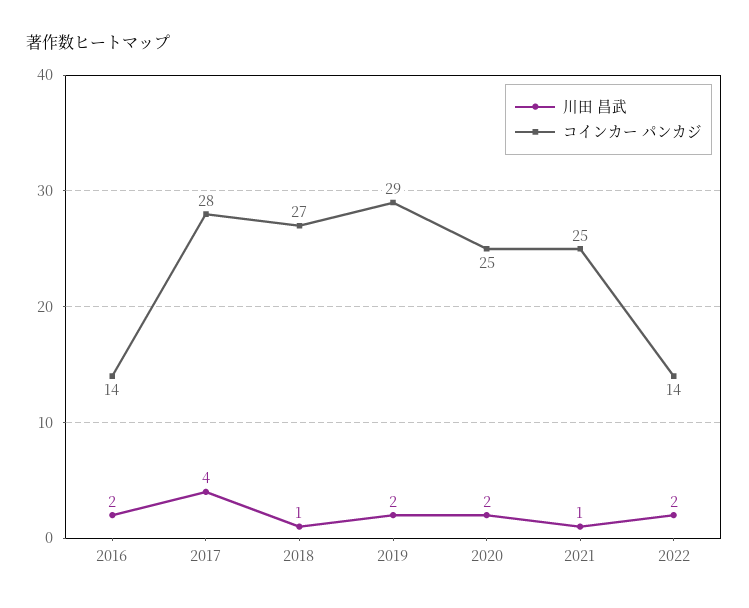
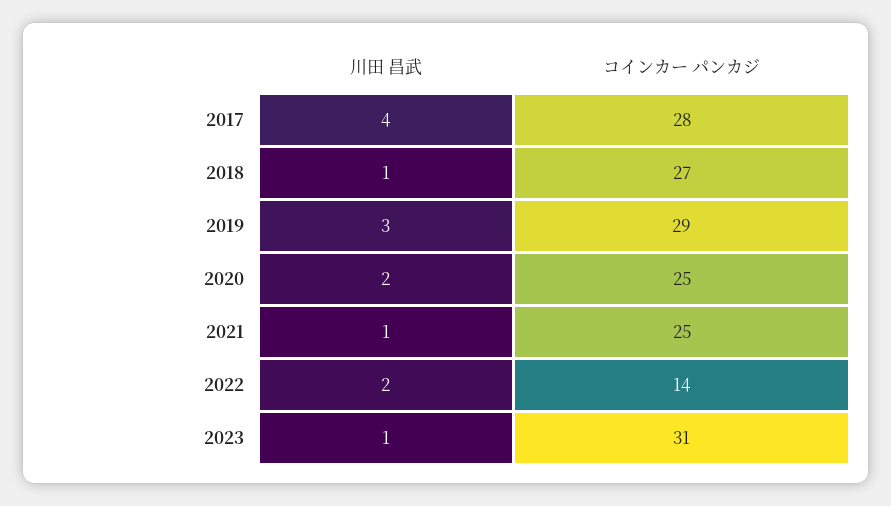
川田 昌武, 2016: 2 -> none
コインカー パンカジ, 2016: 14 -> none
川田 昌武, 2019: 2 -> 3
川田 昌武, 2023: none -> 1
コインカー パンカジ, 2023: none -> 31

